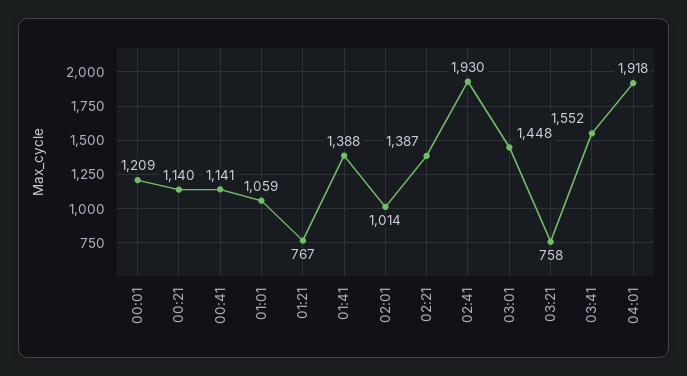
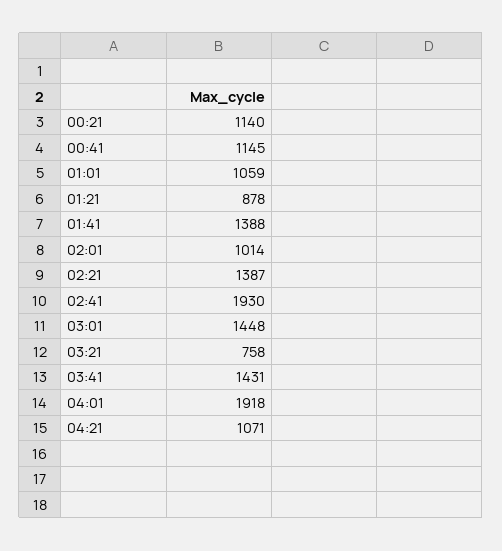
00:01: 1209 -> none
00:41: 1141 -> 1145
01:21: 767 -> 878
03:41: 1552 -> 1431
04:21: none -> 1071

